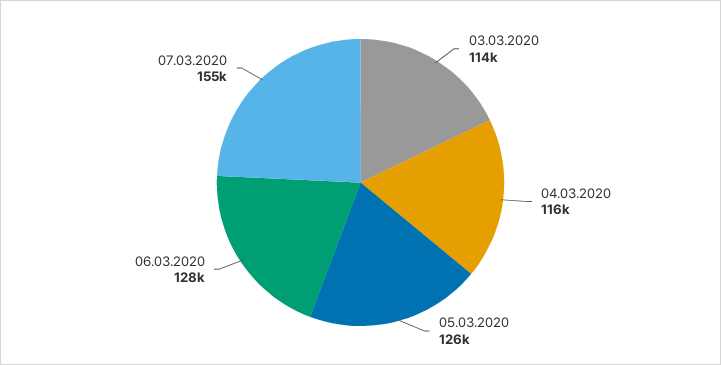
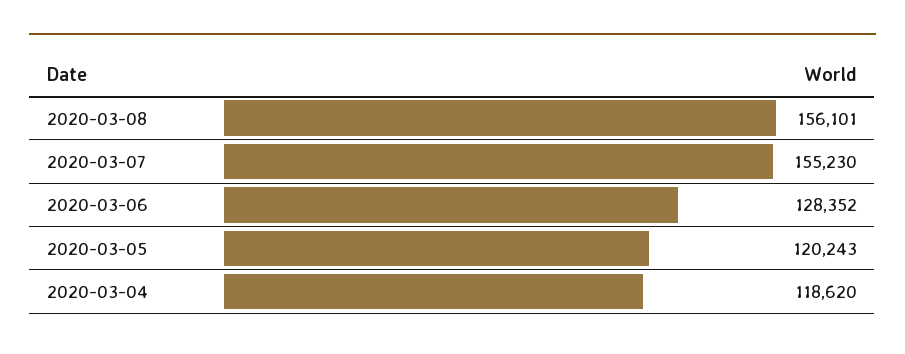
03.03.2020: 114000 -> none
04.03.2020: 116000 -> 118620
05.03.2020: 126000 -> 120243
2020-03-08: none -> 156101

